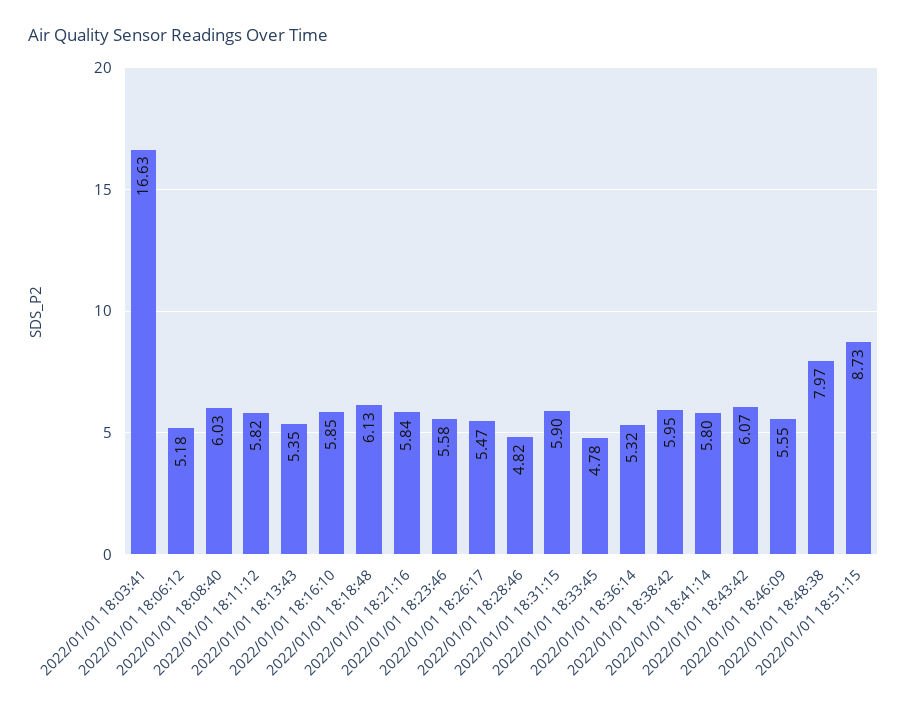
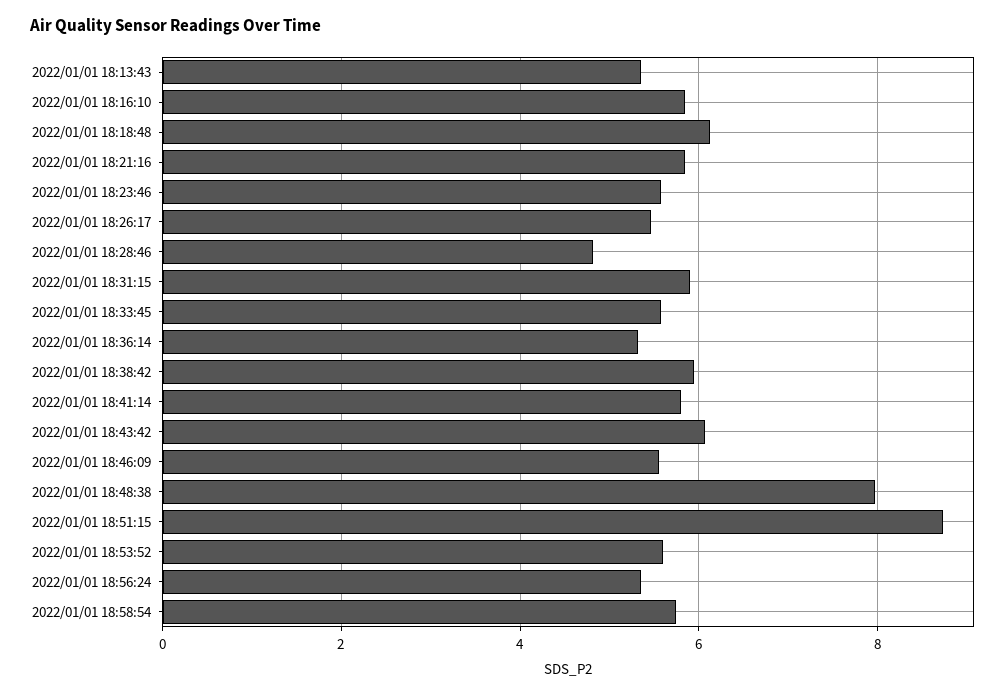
2022/01/01 18:03:41: 16.63 -> none
2022/01/01 18:06:12: 5.18 -> none
2022/01/01 18:08:40: 6.03 -> none
2022/01/01 18:11:12: 5.82 -> none
2022/01/01 18:33:45: 4.78 -> 5.6
2022/01/01 18:53:52: none -> 5.6
2022/01/01 18:56:24: none -> 5.4
2022/01/01 18:58:54: none -> 5.8

